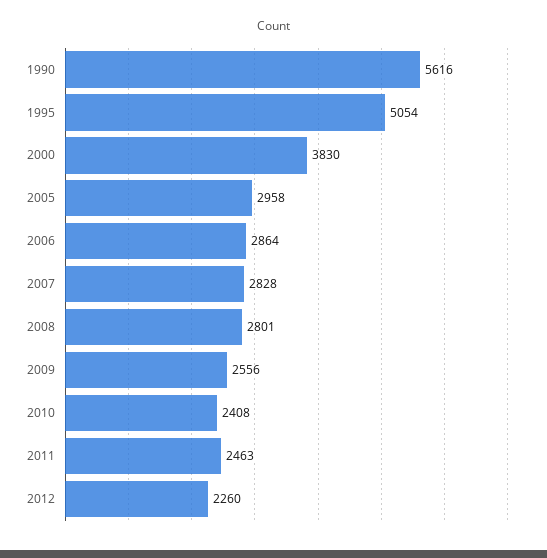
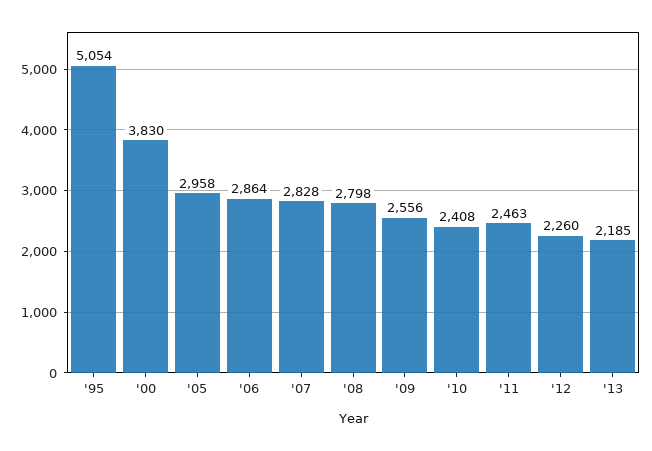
1990: 5616 -> none
2008: 2801 -> 2798
'13: none -> 2185

